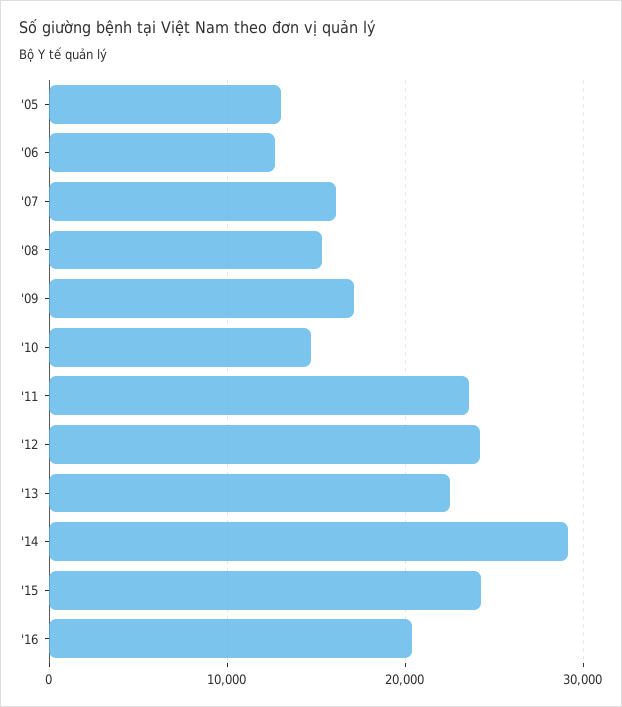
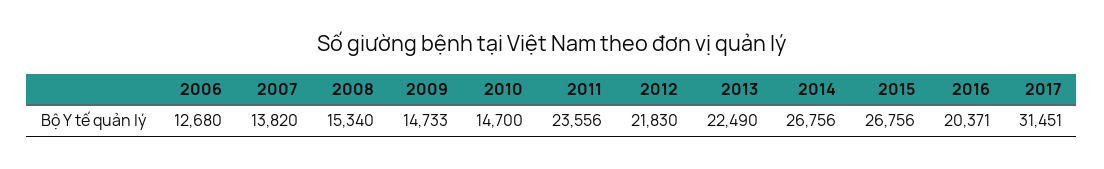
'05: 13000 -> none
'07: 16000 -> 13820
'09: 17000 -> 14733
'12: 24000 -> 21830
'14: 29000 -> 26756
'15: 24000 -> 26756
2017: none -> 31451

